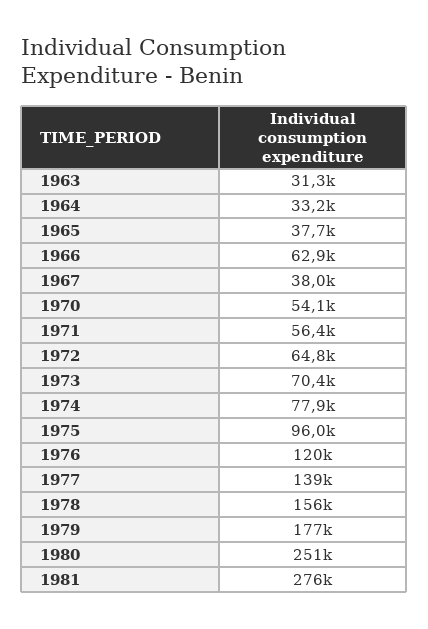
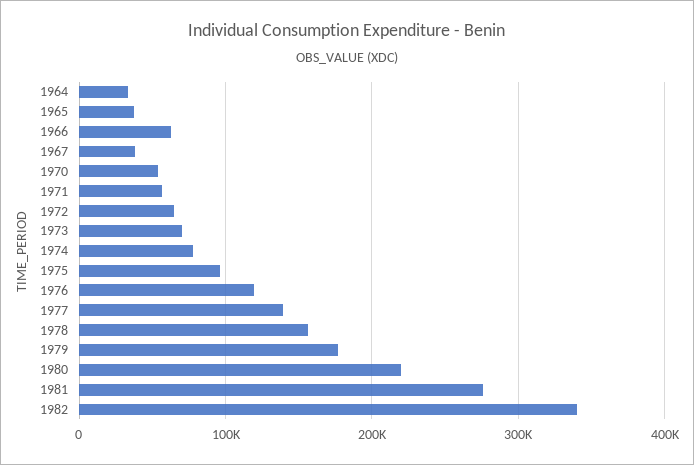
1963: 31300 -> none
1980: 251000 -> 220000
1982: none -> 340000

